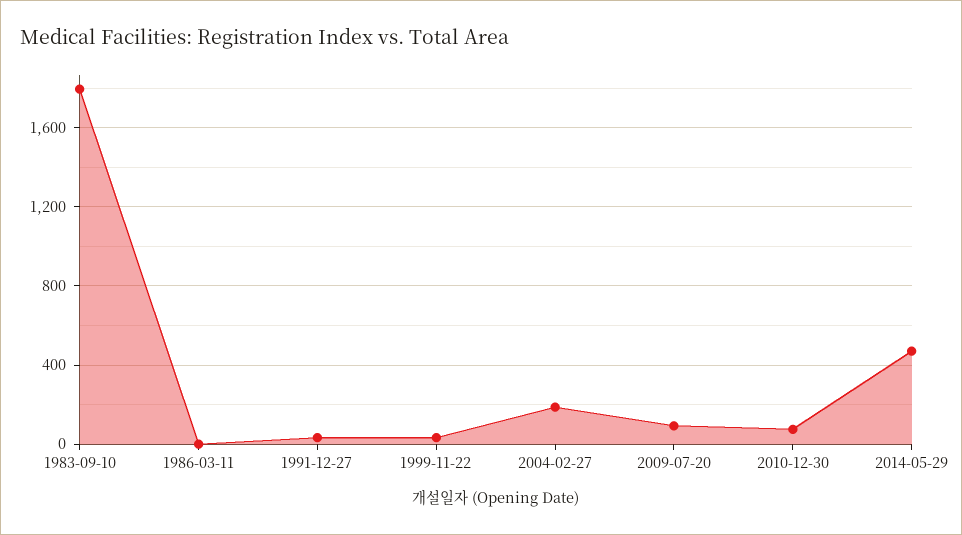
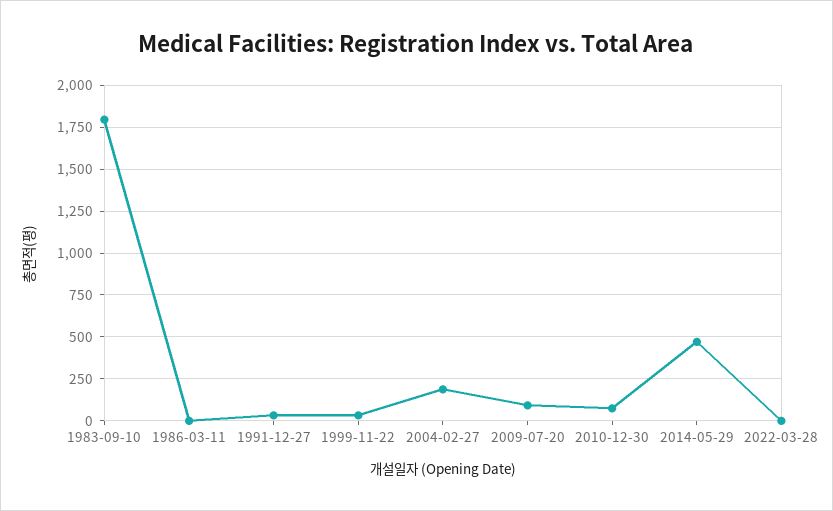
2022-03-28: none -> 0

